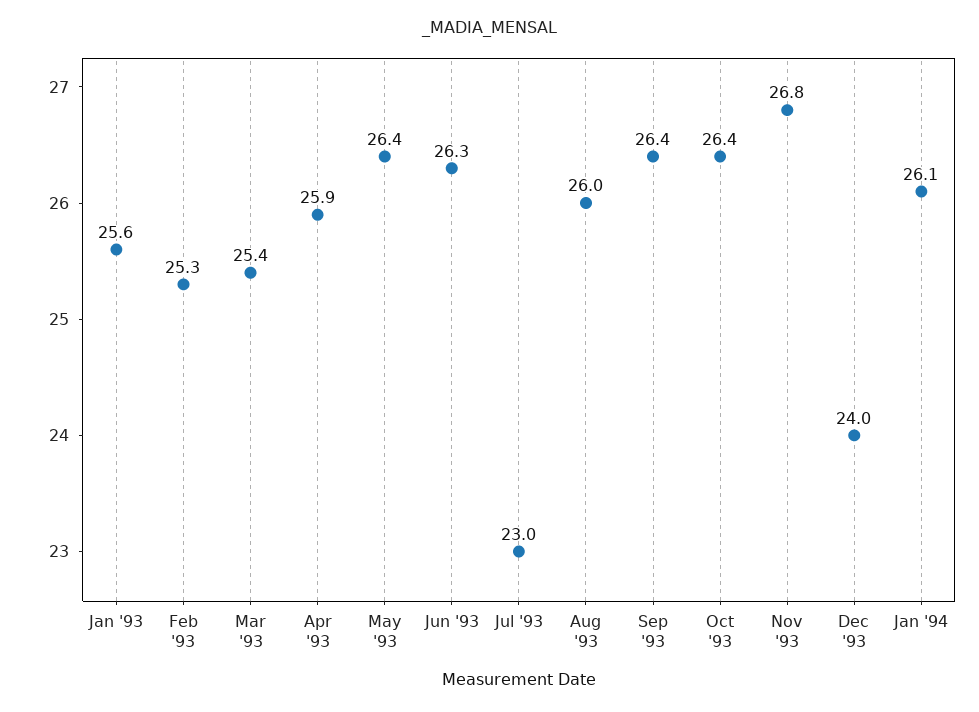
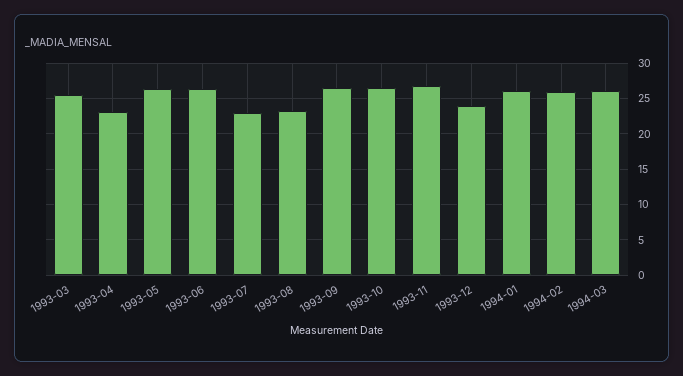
Jan '93: 25.6 -> none
Feb '93: 25.3 -> none
Apr '93: 25.9 -> 23
Aug '93: 26 -> 23
1994-02: none -> 26
1994-03: none -> 26

